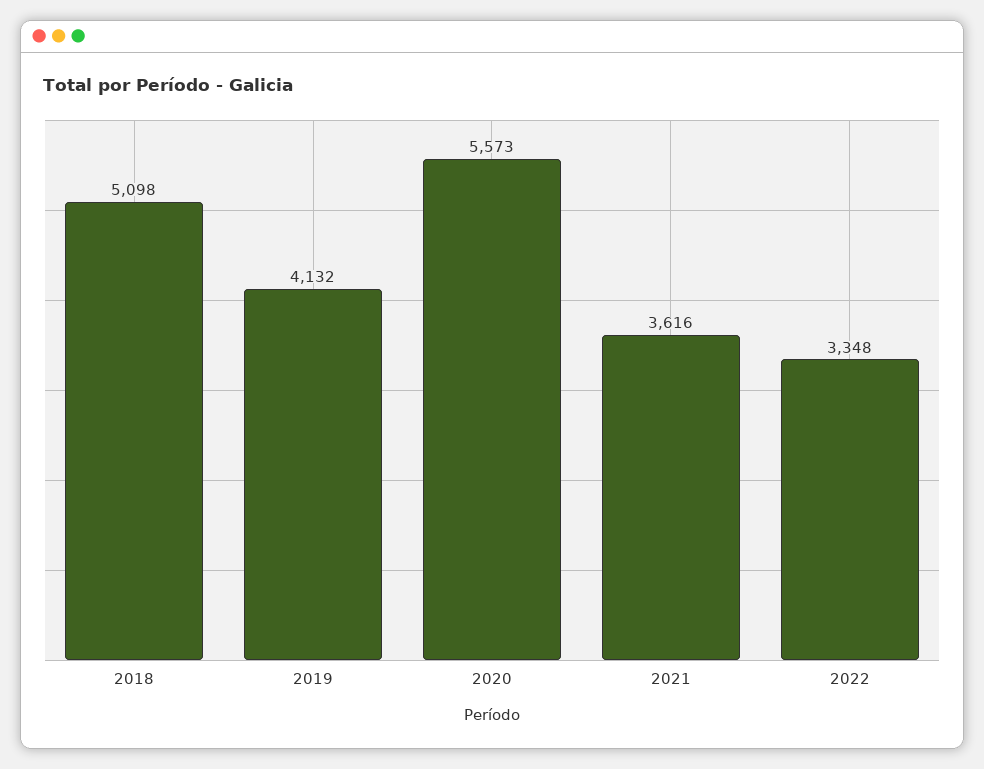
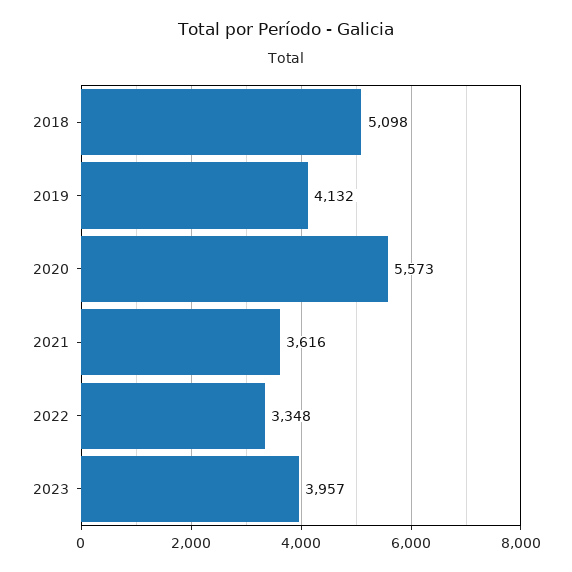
2023: none -> 3957

